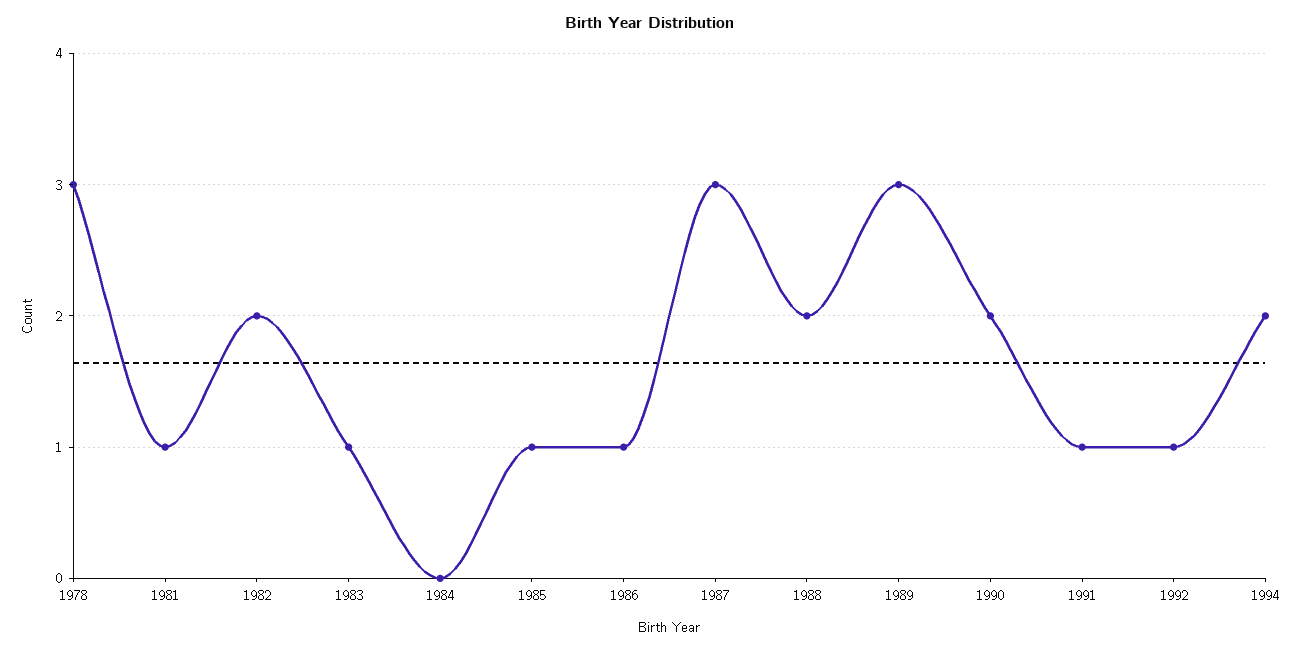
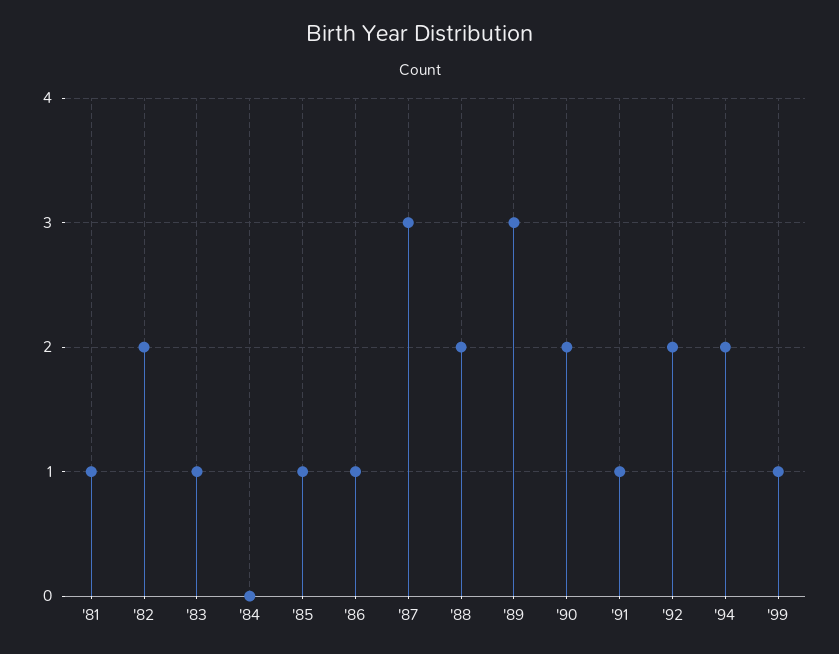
1978: 3 -> none
1992: 1 -> 2
'99: none -> 1

